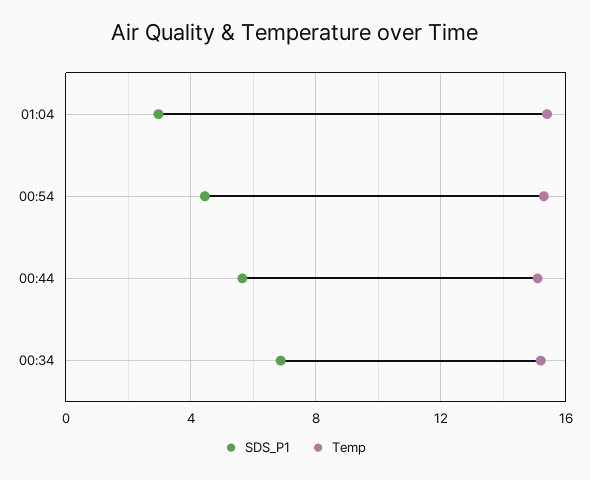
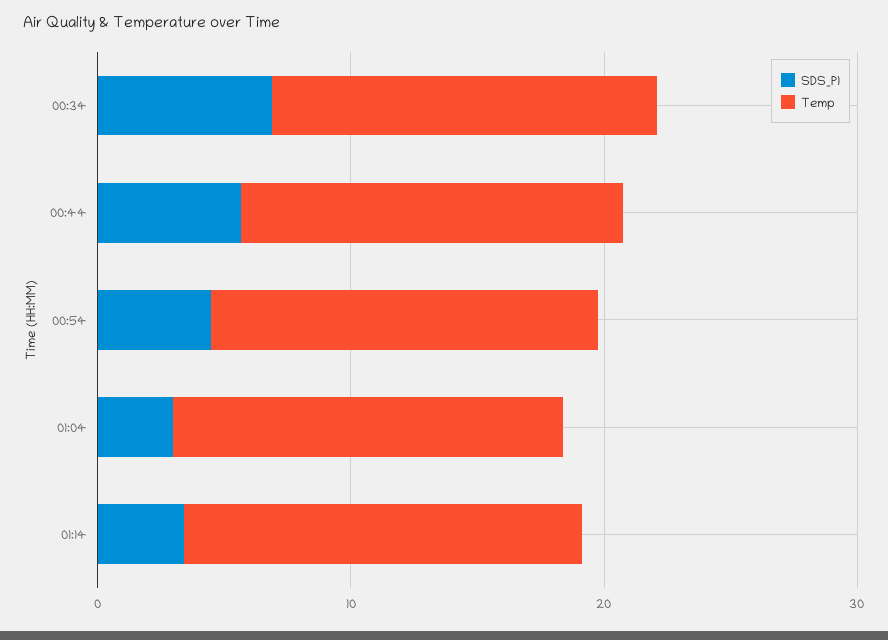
SDS_P1, 01:14: none -> 4
Temp, 01:14: none -> 16

